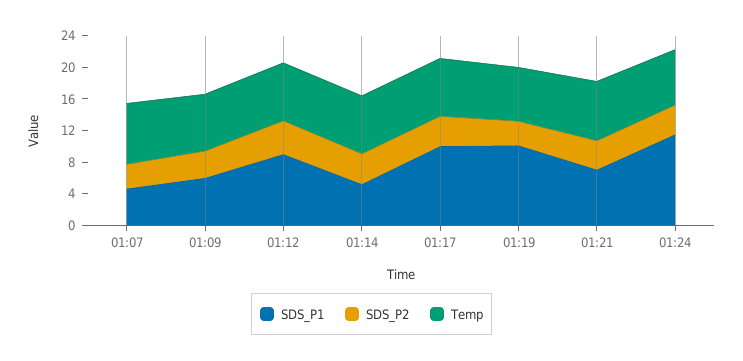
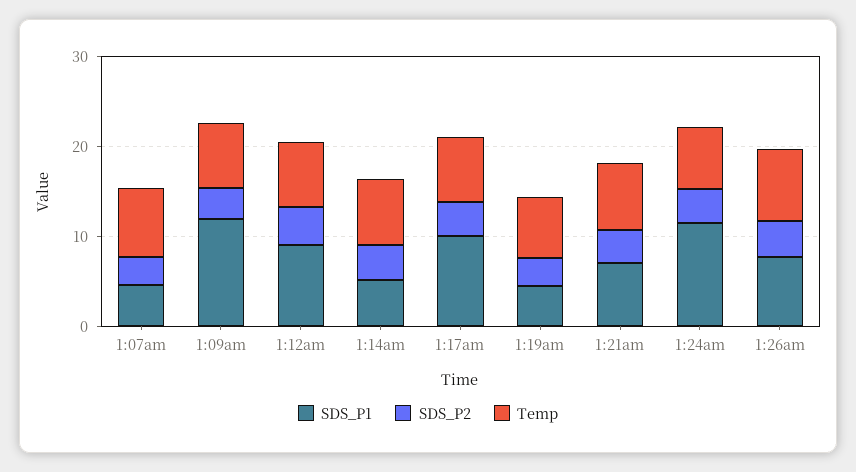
SDS_P1, 01:09: 6 -> 12
SDS_P1, 01:19: 10 -> 4
SDS_P1, 1:26am: none -> 8
SDS_P2, 1:26am: none -> 4
Temp, 1:26am: none -> 8

